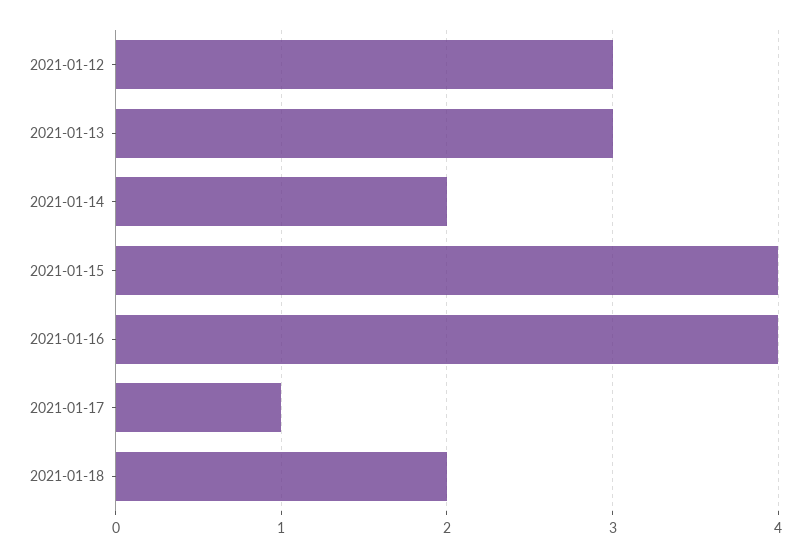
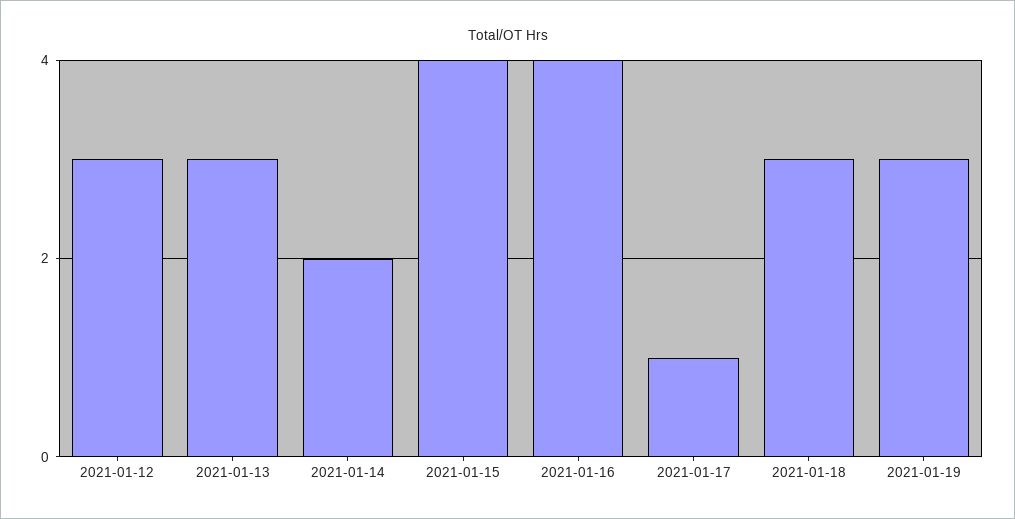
2021-01-18: 2 -> 3
2021-01-19: none -> 3

